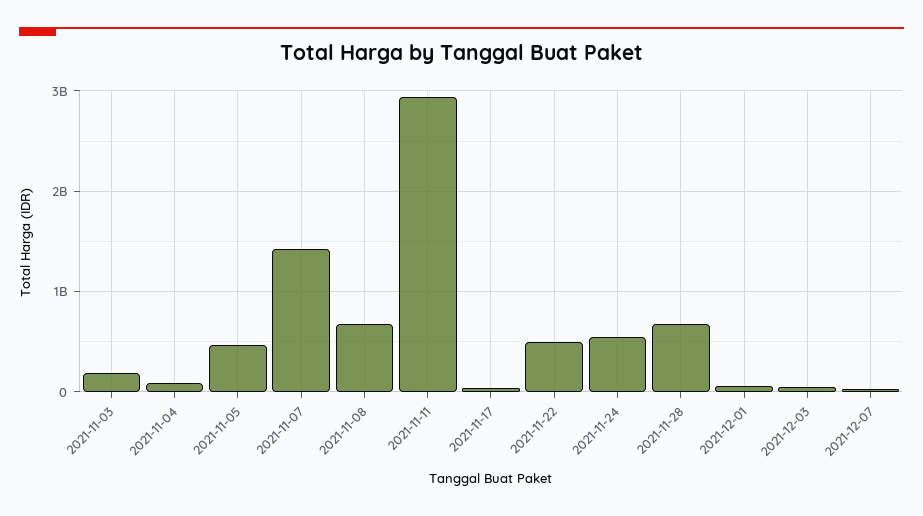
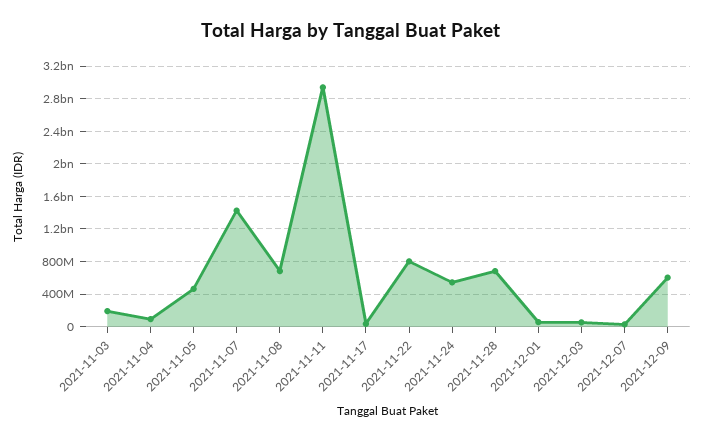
2021-11-22: 500000000 -> 800000000
2021-12-09: none -> 600000000

